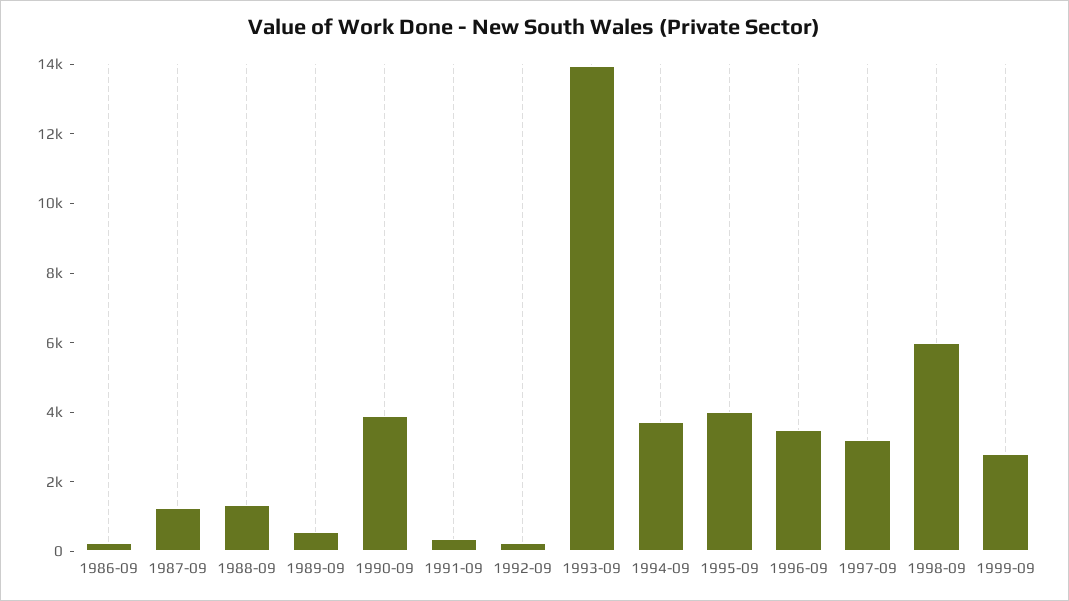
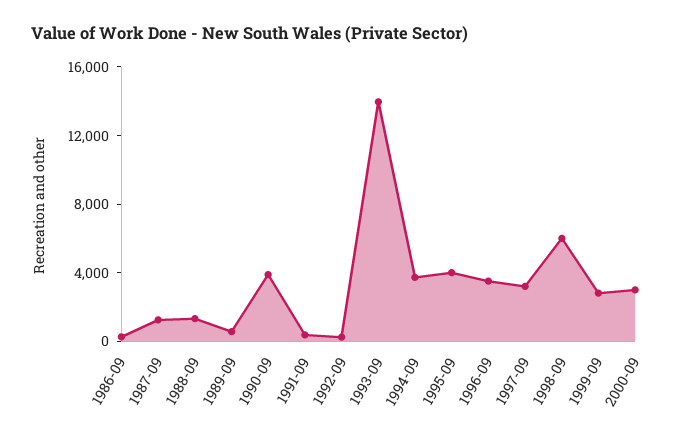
2000-09: none -> 3000

